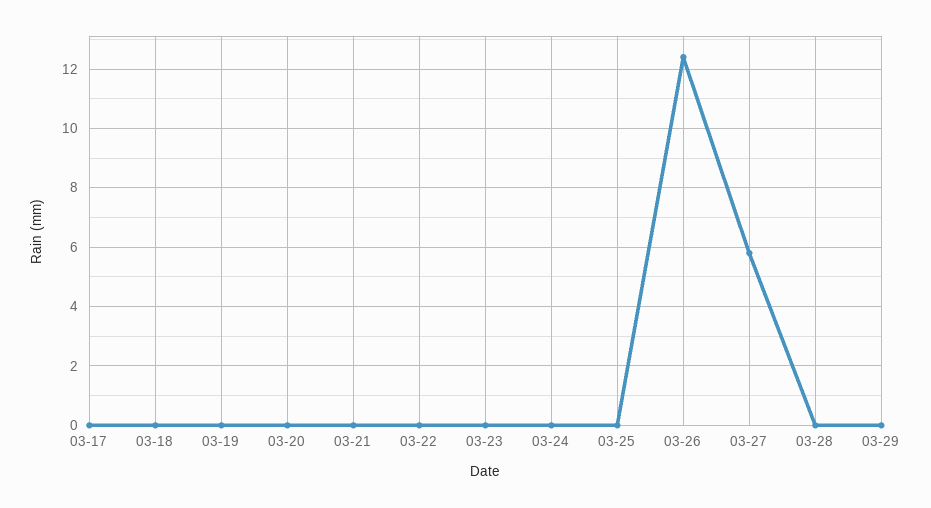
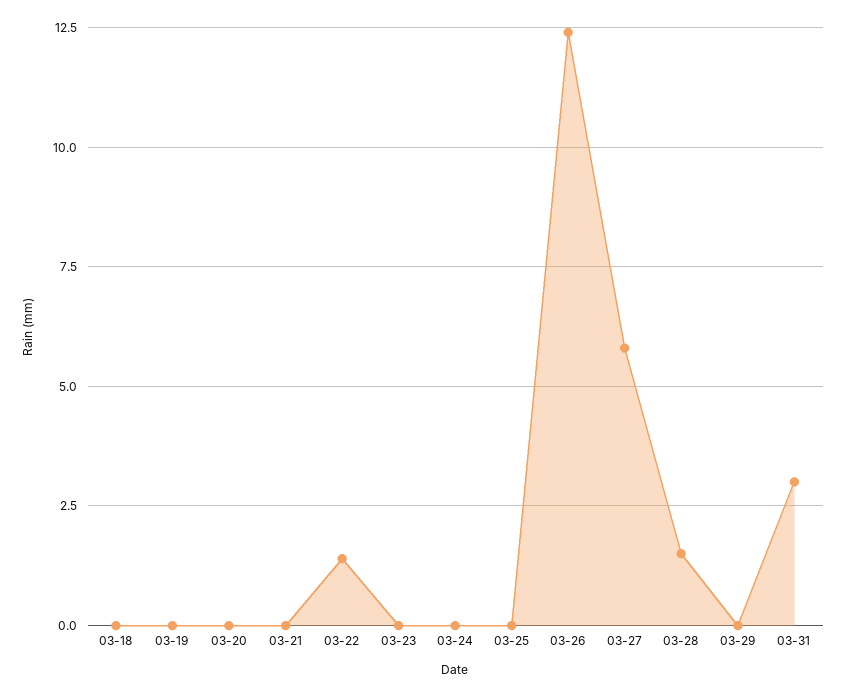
03-17: 0 -> none
03-22: 0 -> 1.5
03-28: 0 -> 1.5
03-31: none -> 3

